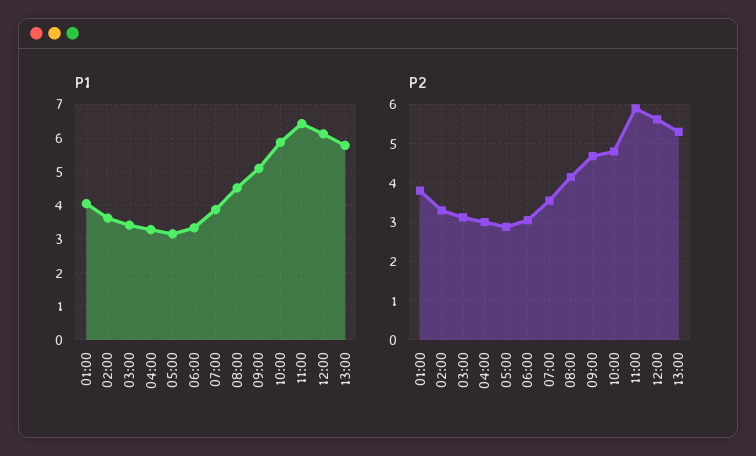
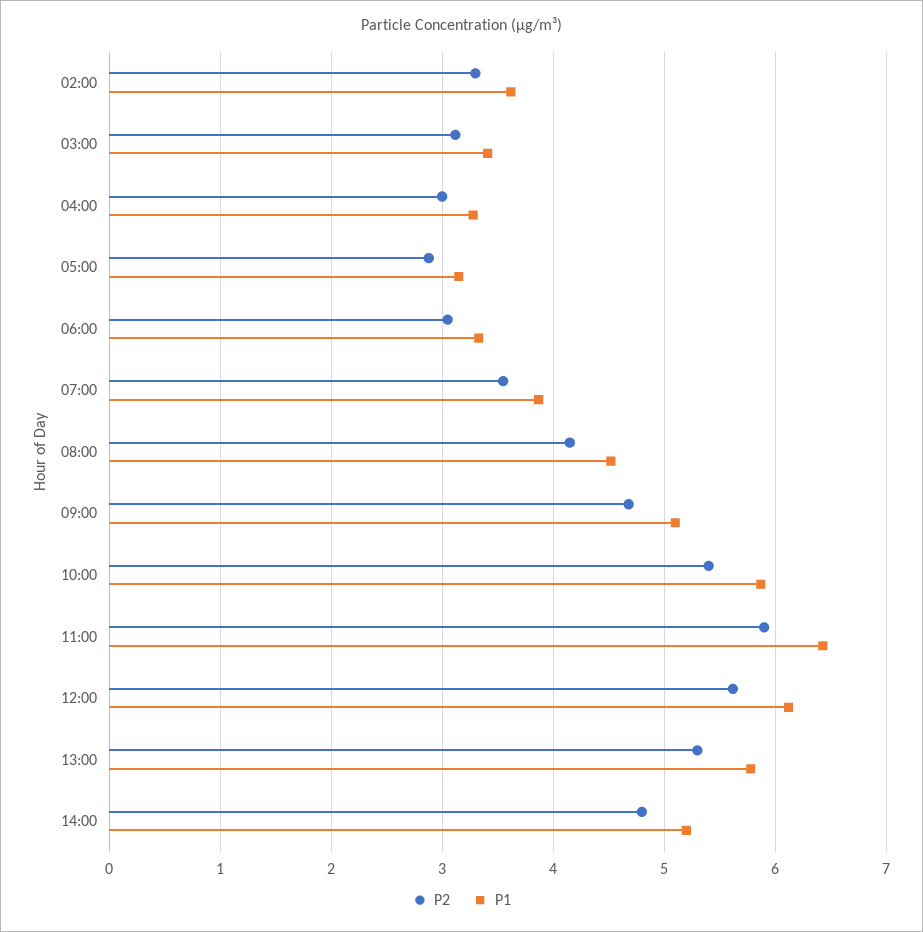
P1, 01:00: 4 -> none
P2, 01:00: 3.8 -> none
P2, 10:00: 4.8 -> 5.4
P2, 14:00: none -> 4.8
P1, 14:00: none -> 5.2

